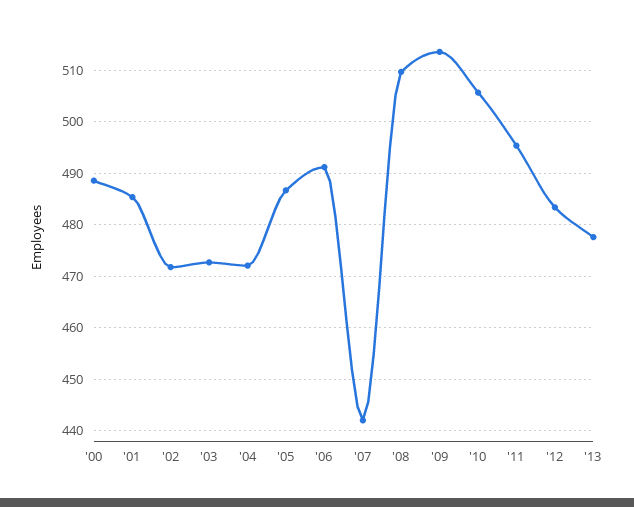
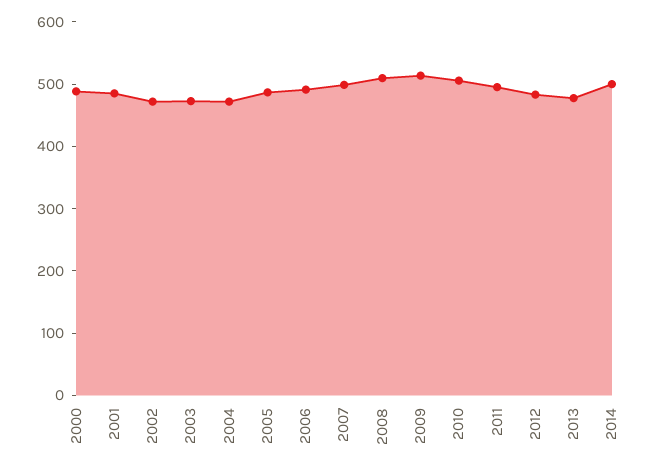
'07: 442 -> 500
2014: none -> 500

